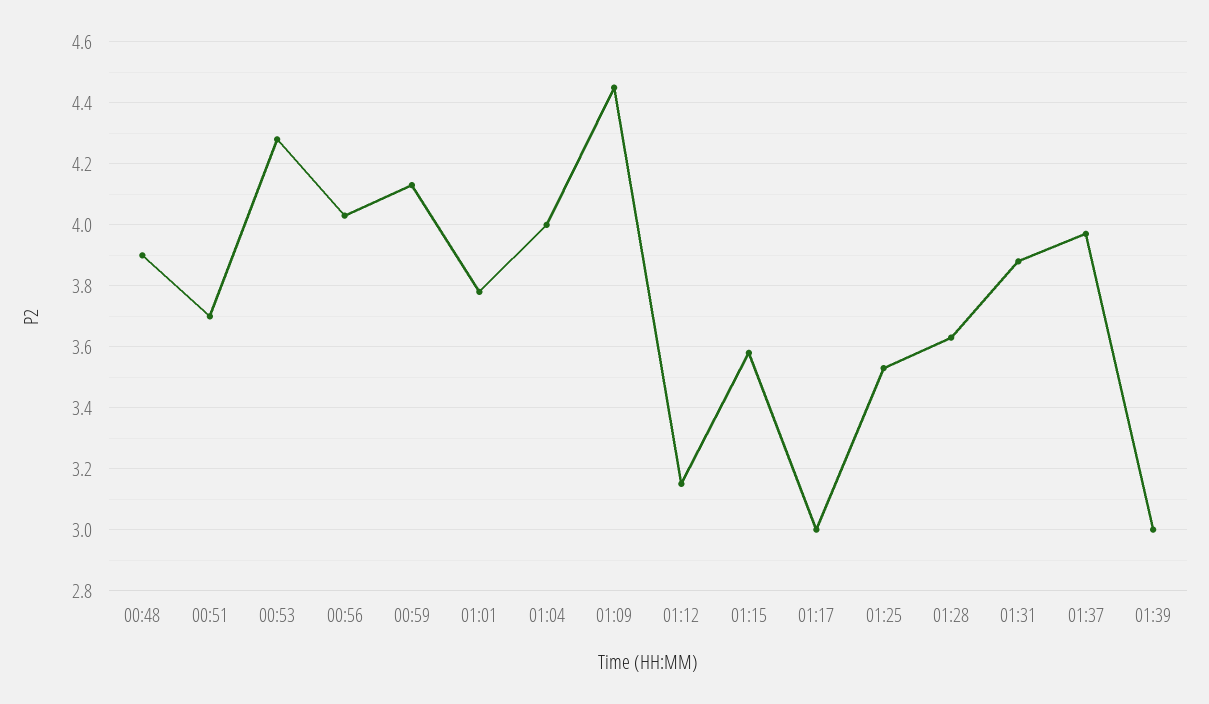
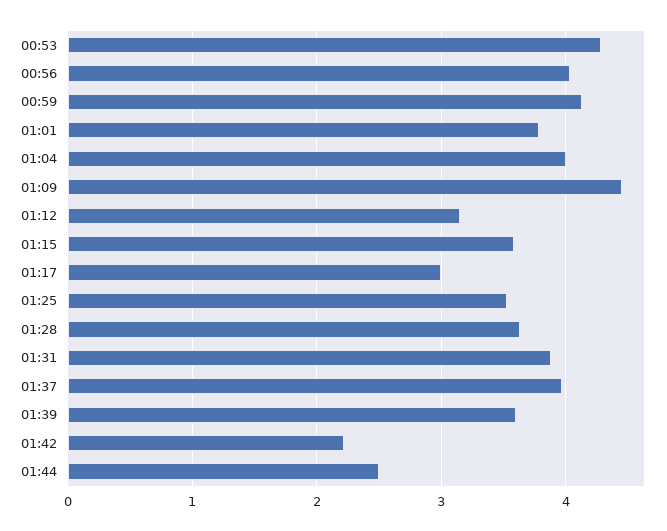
00:48: 3.9 -> none
00:51: 3.7 -> none
01:39: 3 -> 3.6
01:42: none -> 2.2
01:44: none -> 2.5

